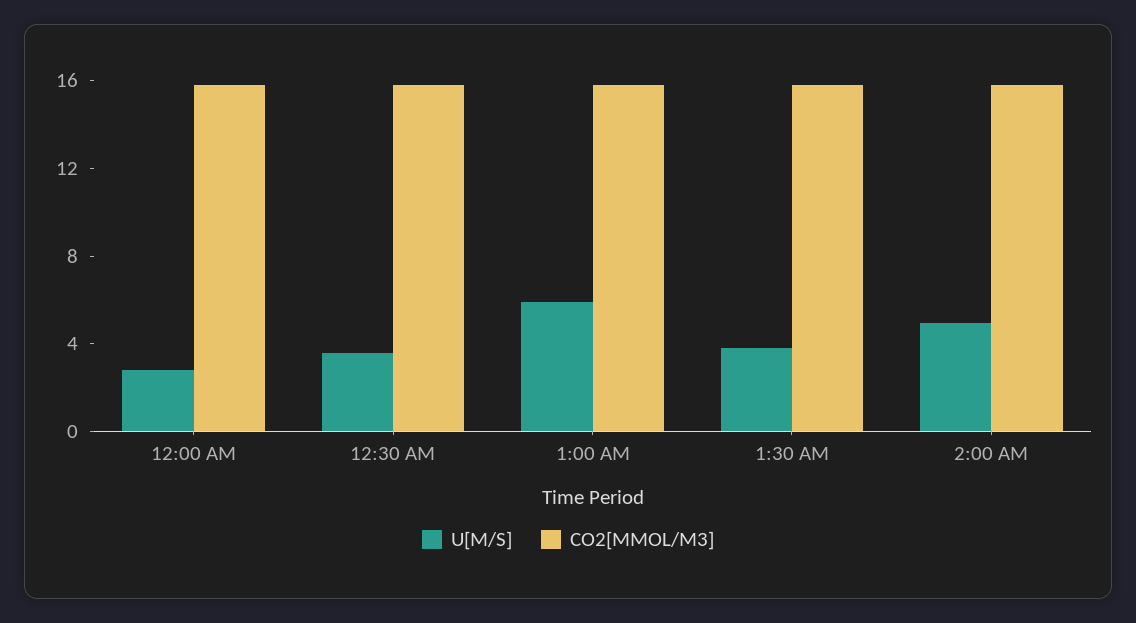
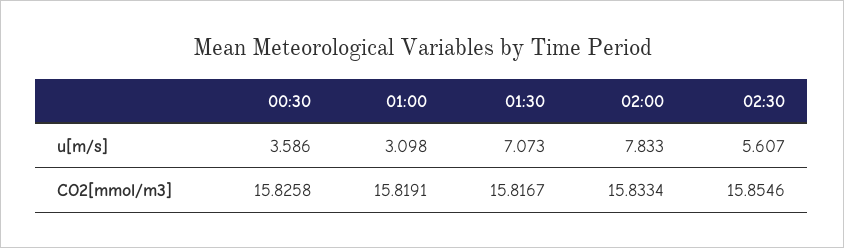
U[M/S], 12:00 AM: 3 -> none
CO2[MMOL/M3], 12:00 AM: 16 -> none
U[M/S], 1:00 AM: 6 -> 3.098
U[M/S], 1:30 AM: 4 -> 7.073
U[M/S], 2:00 AM: 5 -> 7.833
U[M/S], 02:30: none -> 5.607
CO2[MMOL/M3], 02:30: none -> 15.8546

